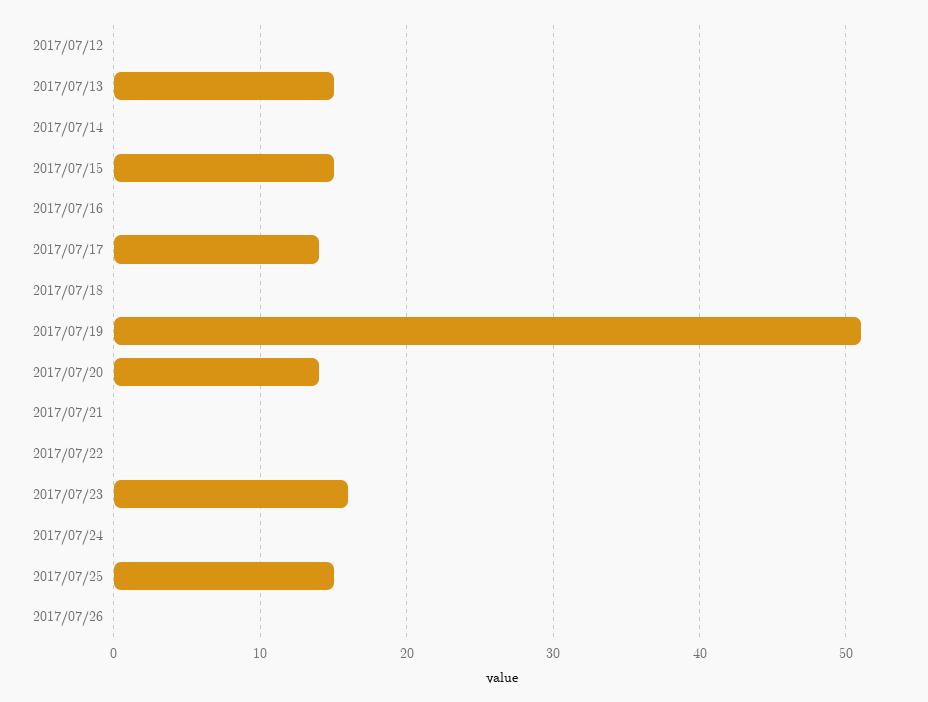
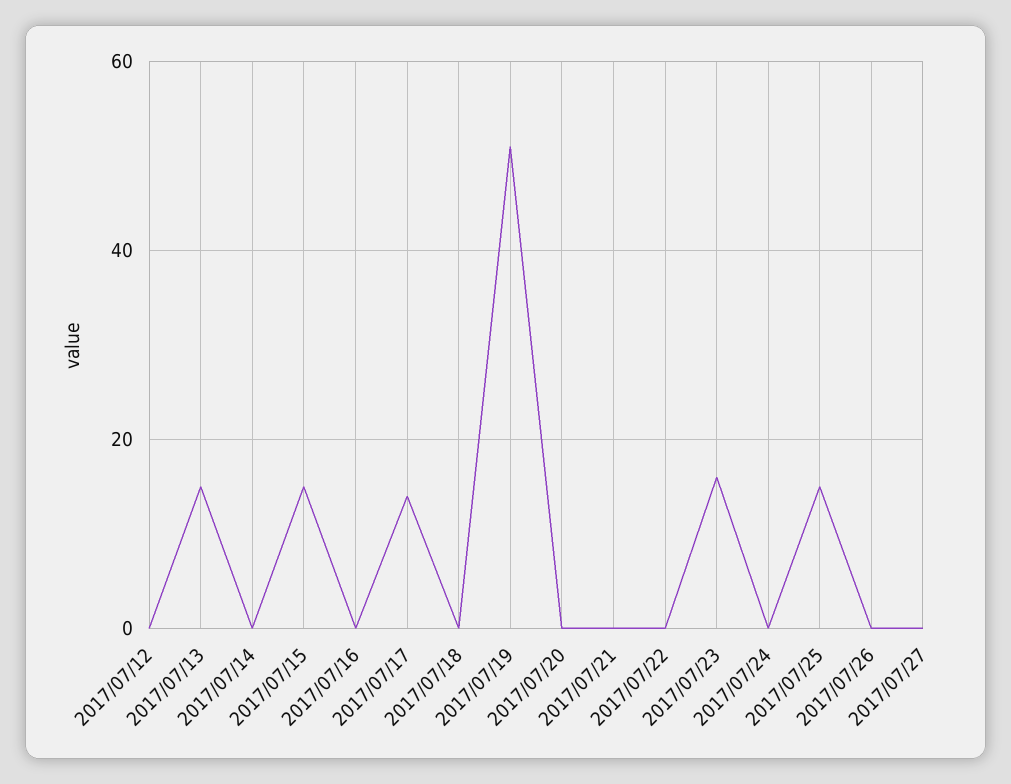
2017/07/20: 14 -> 0
2017/07/27: none -> 0

